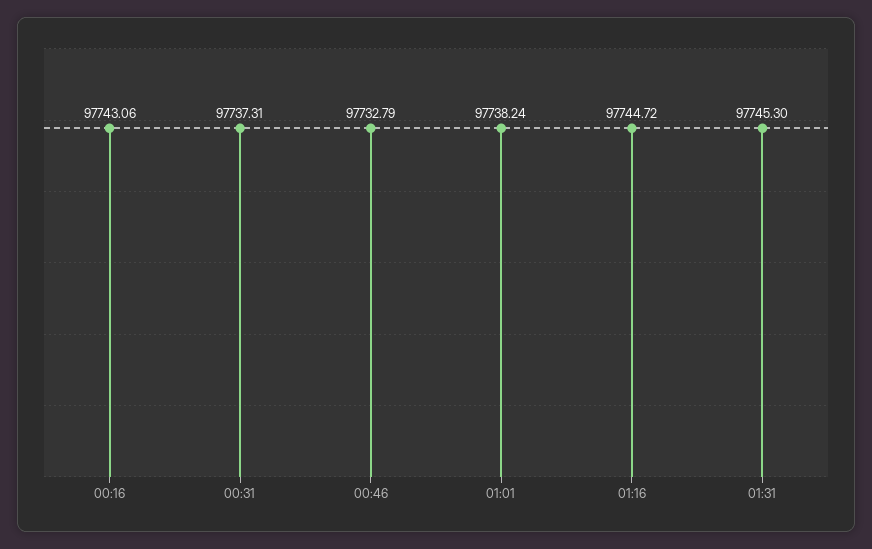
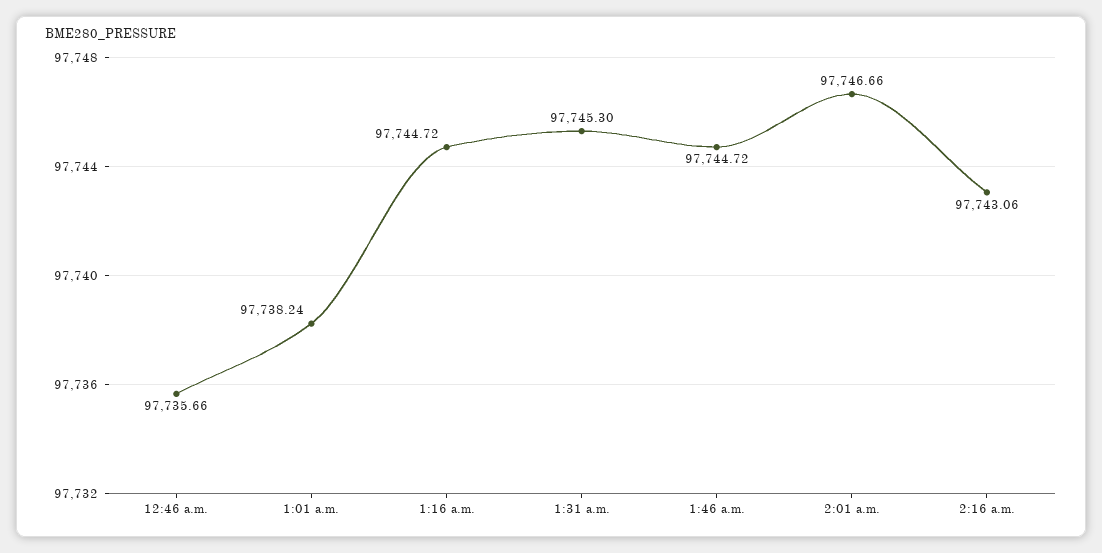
00:16: 97743.06 -> none
00:31: 97737.31 -> none
00:46: 97732.79 -> 97735.66
1:46 a.m.: none -> 97744.72
2:01 a.m.: none -> 97746.66
2:16 a.m.: none -> 97743.06

